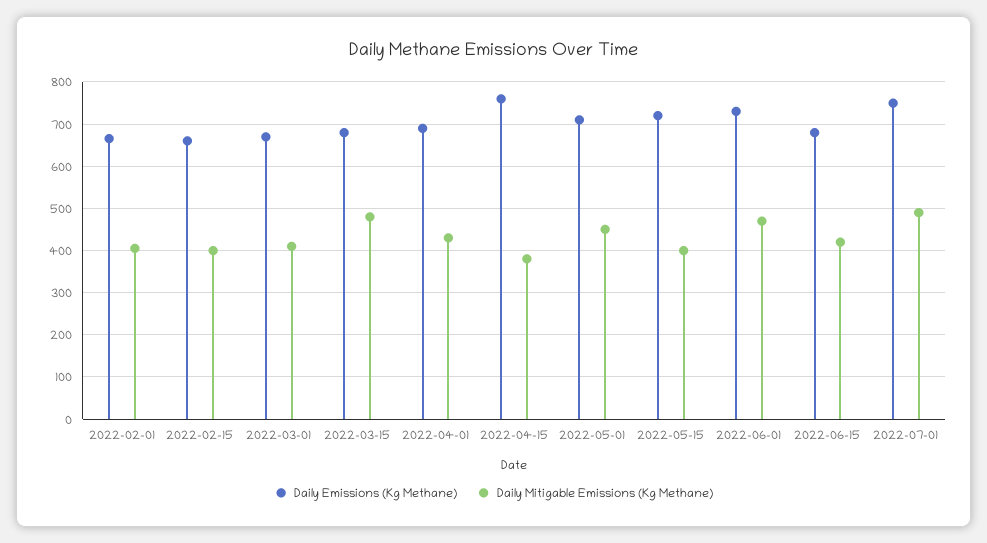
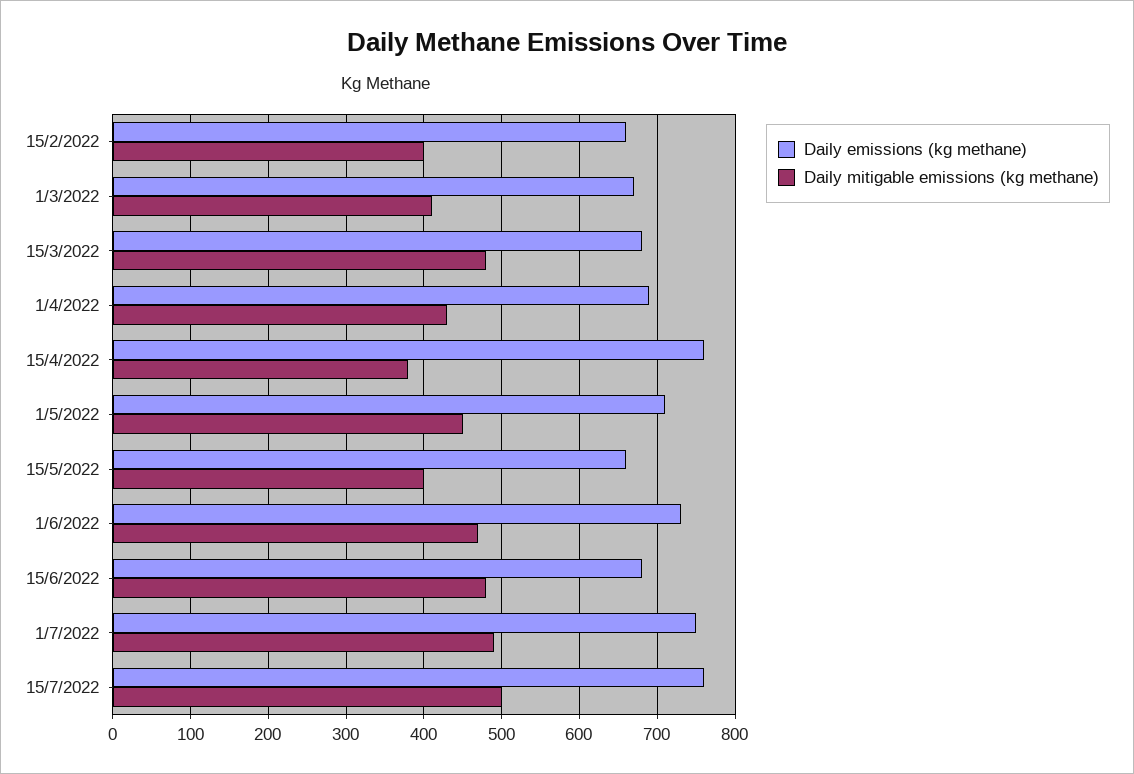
Daily Emissions (Kg Methane), 2022-02-01: 660 -> none
Daily Mitigable Emissions (Kg Methane), 2022-02-01: 400 -> none
Daily Emissions (Kg Methane), 2022-05-15: 720 -> 660
Daily Mitigable Emissions (Kg Methane), 2022-06-15: 420 -> 480
Daily Emissions (Kg Methane), 15/7/2022: none -> 760
Daily Mitigable Emissions (Kg Methane), 15/7/2022: none -> 500

